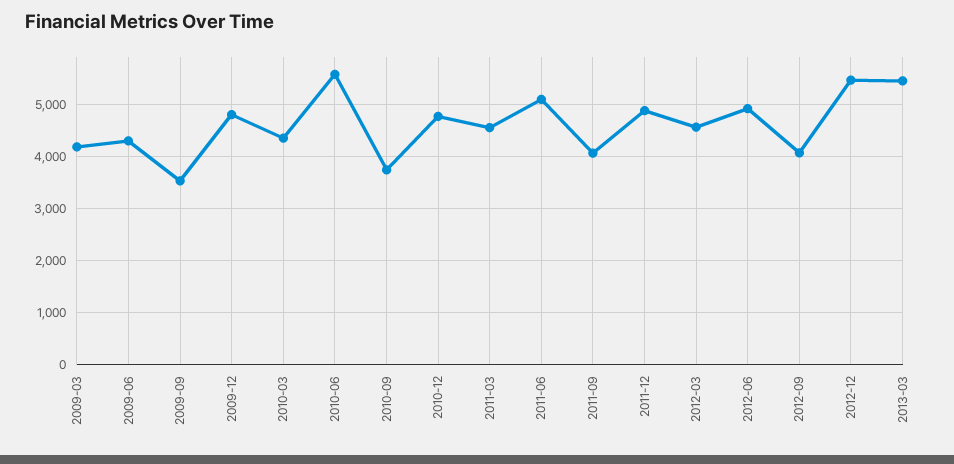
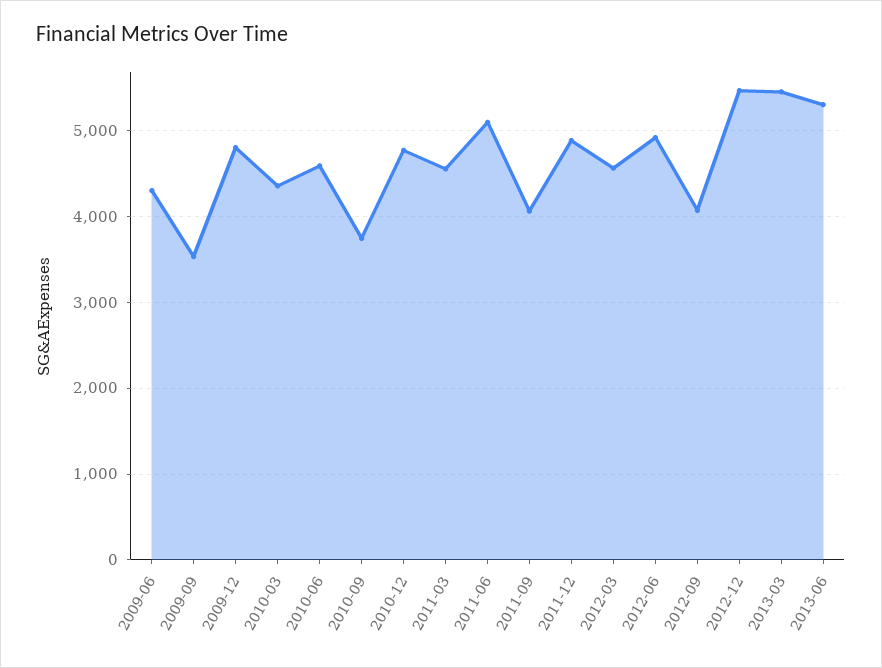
2009-03: 4200 -> none
2010-06: 5600 -> 4600
2013-06: none -> 5300

